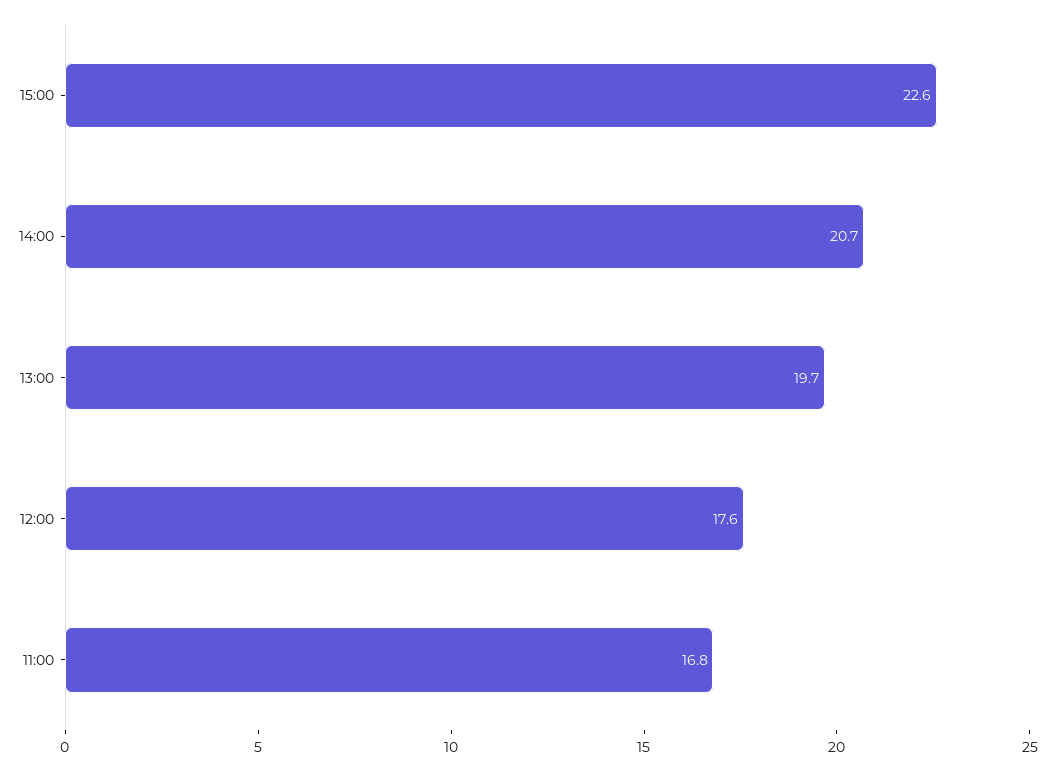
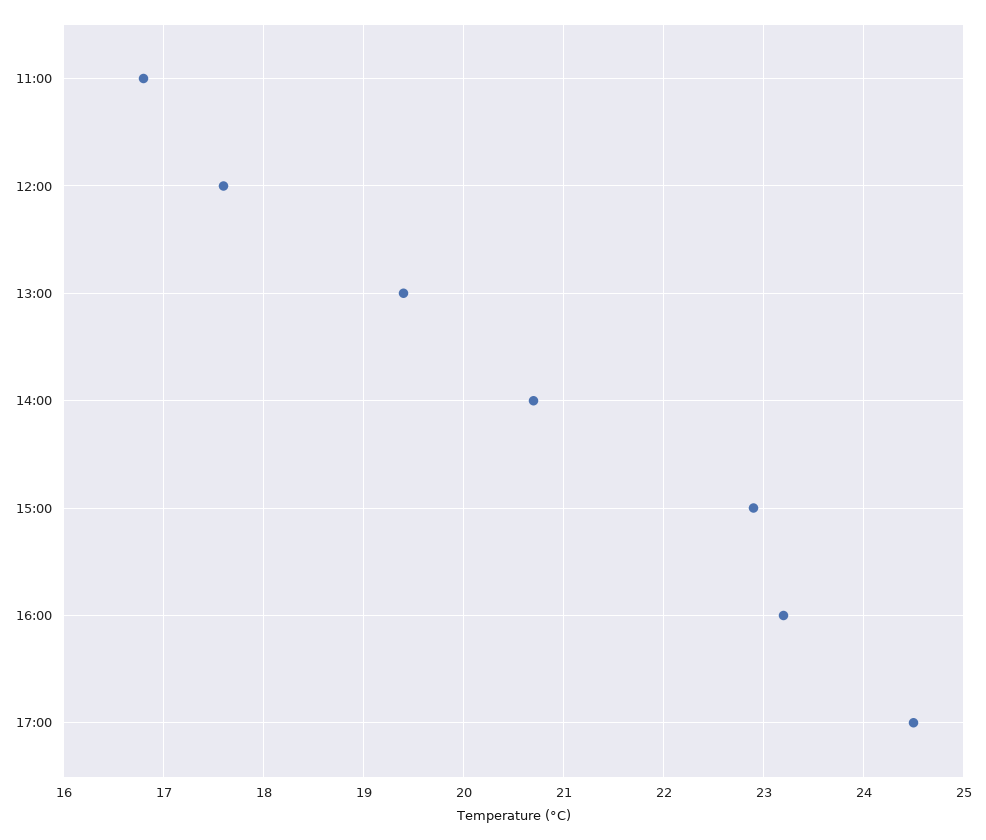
15:00: 22.6 -> 22.9
13:00: 19.7 -> 19.4
16:00: none -> 23.2
17:00: none -> 24.5

